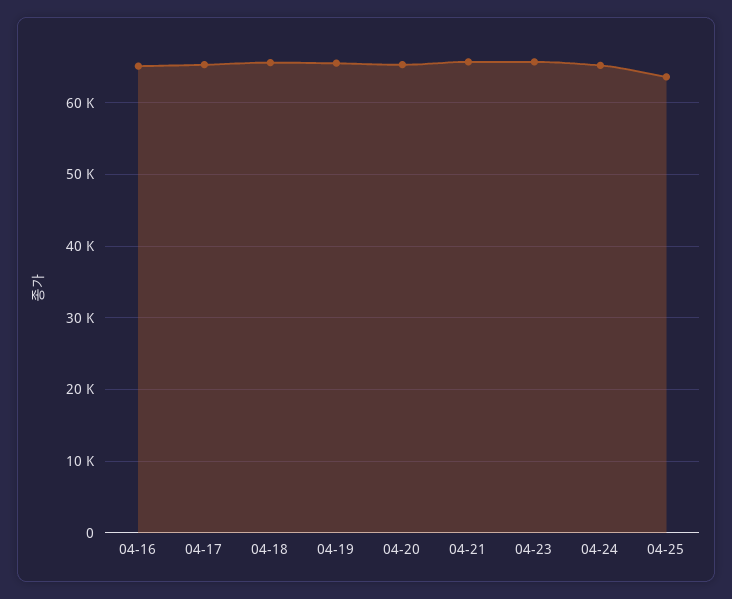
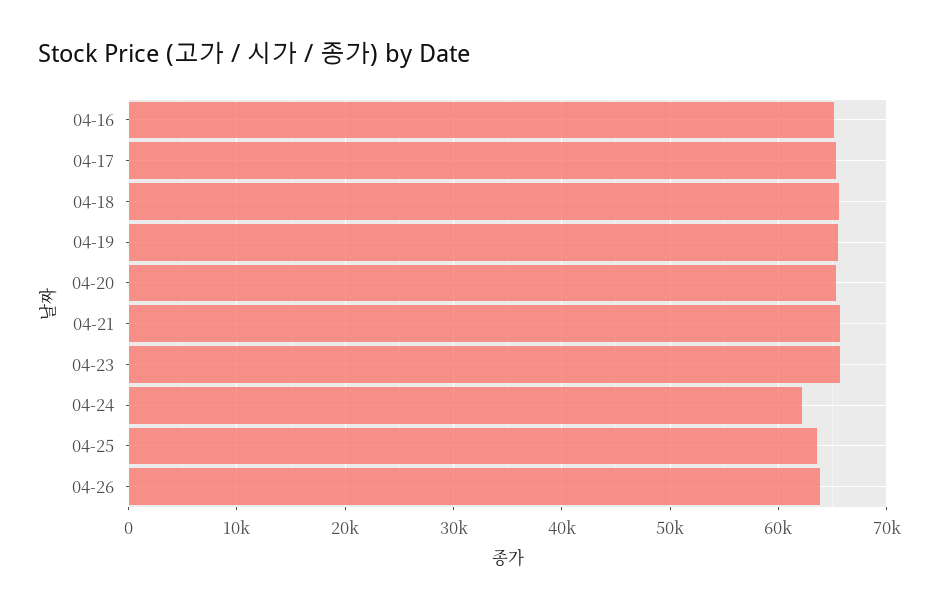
04-24: 65000 -> 62000
04-26: none -> 64000

